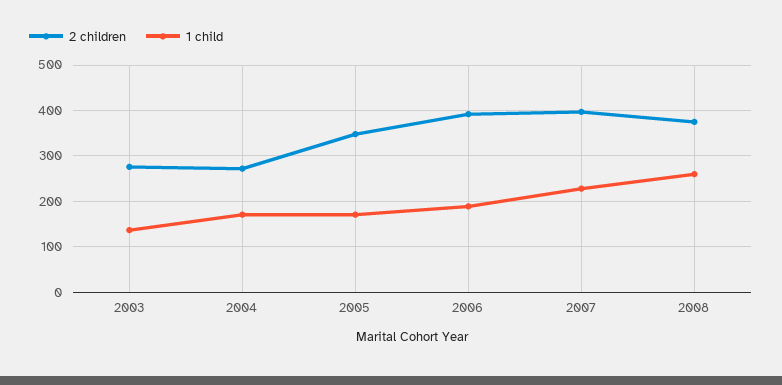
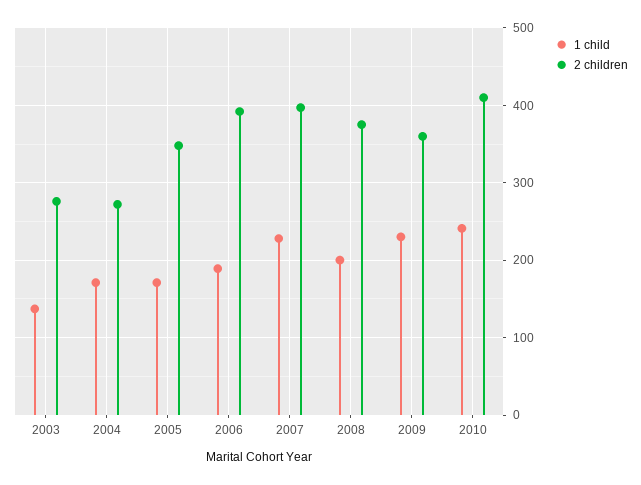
1 child, 2008: 260 -> 200
1 child, 2009: none -> 230
2 children, 2009: none -> 360
1 child, 2010: none -> 240
2 children, 2010: none -> 410

